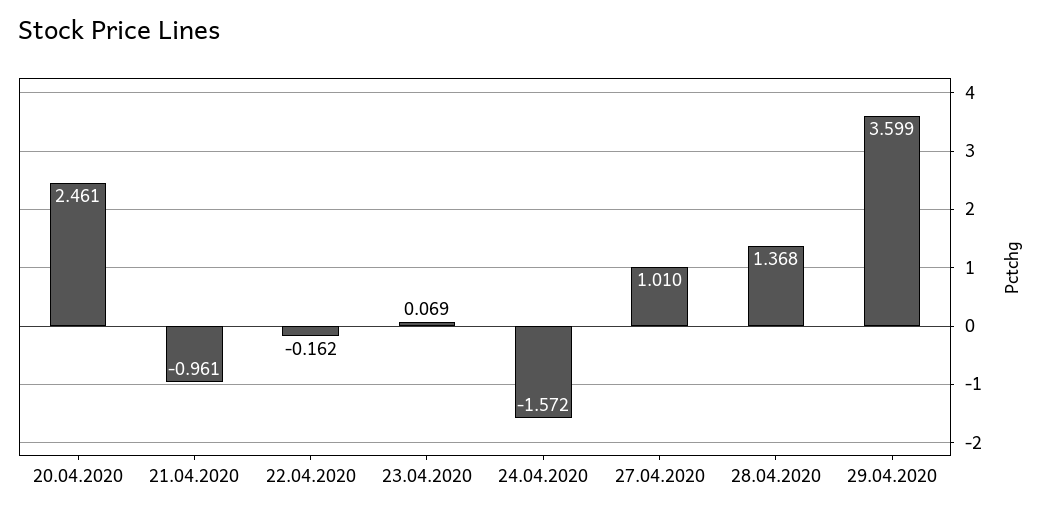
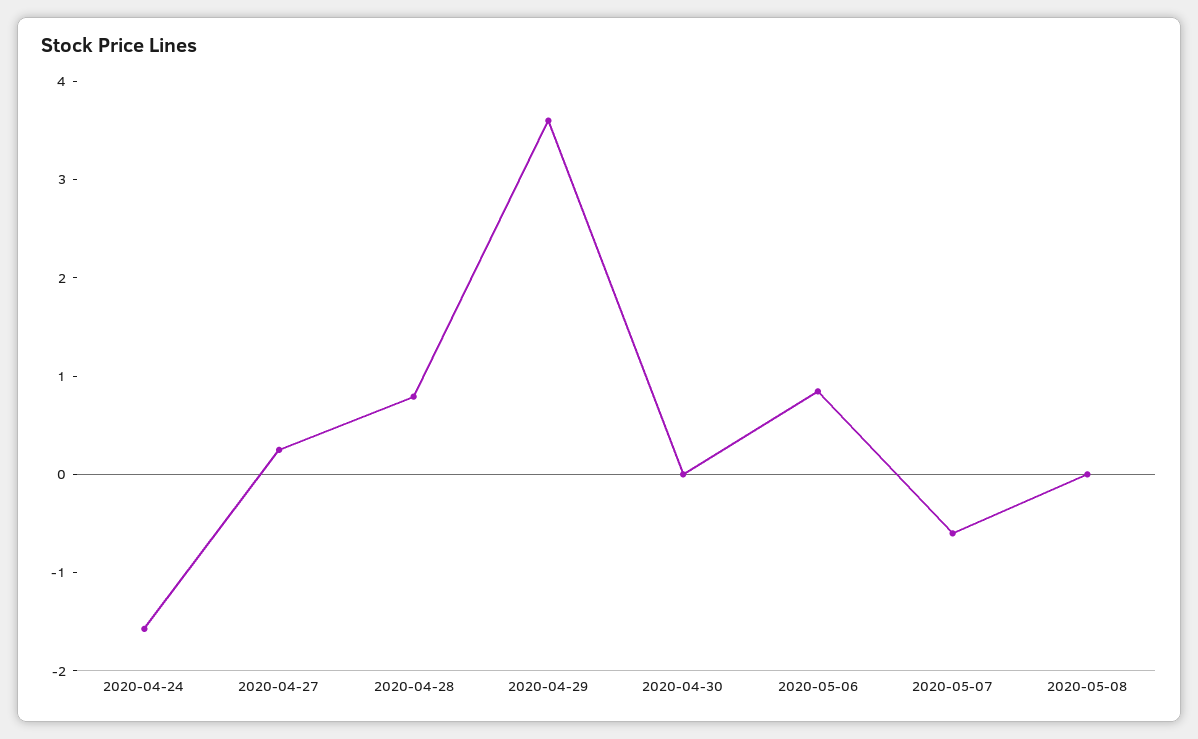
20.04.2020: 2.461 -> none
21.04.2020: -0.961 -> none
22.04.2020: -0.162 -> none
23.04.2020: 0.069 -> none
27.04.2020: 1.01 -> 0.2
28.04.2020: 1.368 -> 0.8
2020-04-30: none -> 0
2020-05-06: none -> 0.8
2020-05-07: none -> -0.6
2020-05-08: none -> 0

